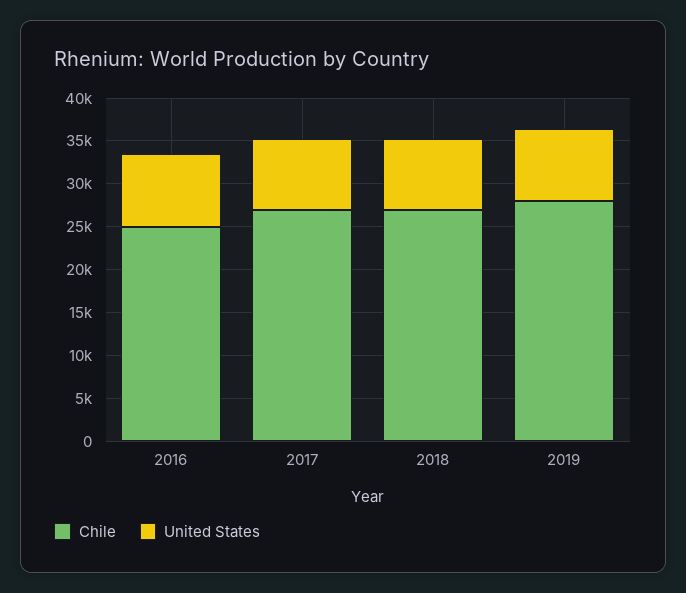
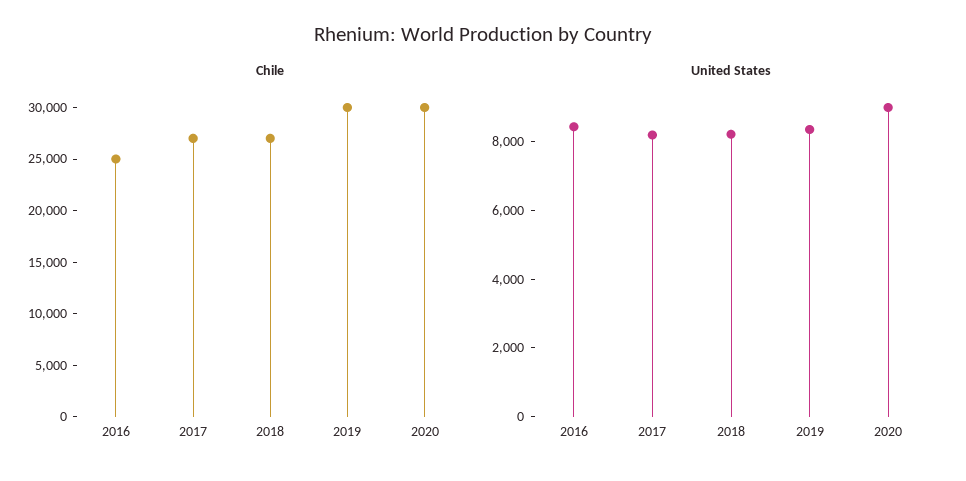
Chile, 2019: 28000 -> 30000
Chile, 2020: none -> 30000
United States, 2020: none -> 9000

